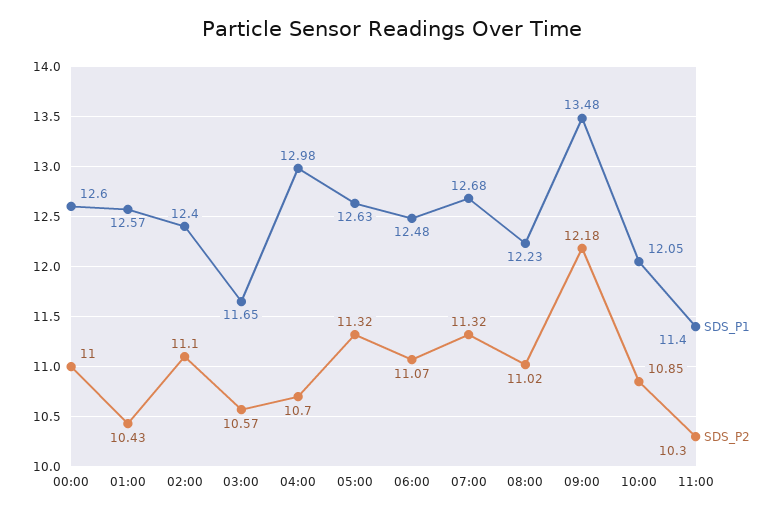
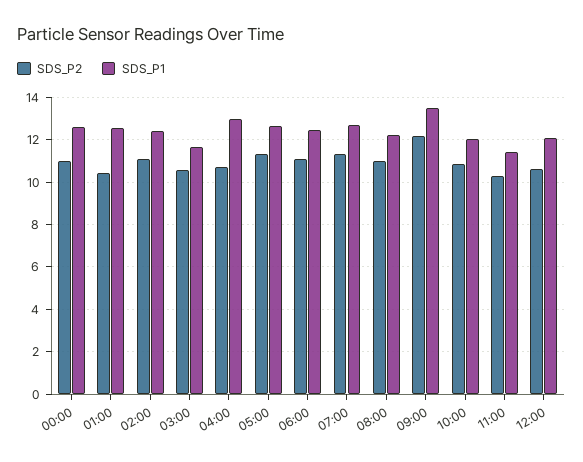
SDS_P2, 12:00: none -> 10.5
SDS_P1, 12:00: none -> 12

